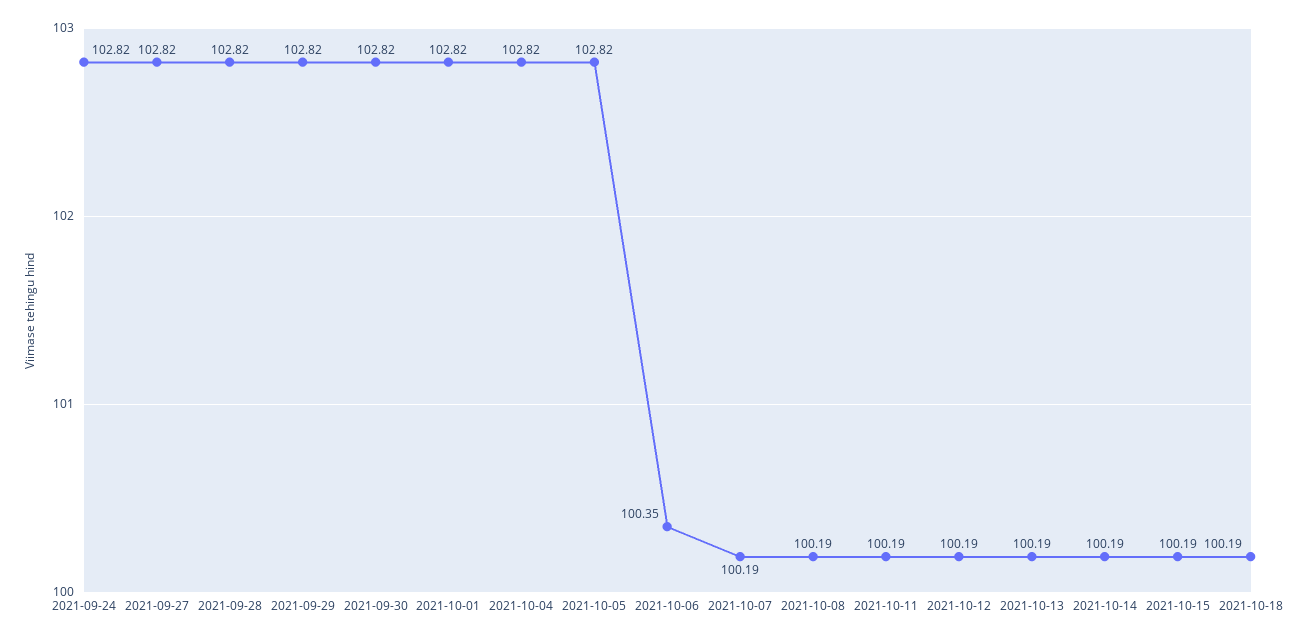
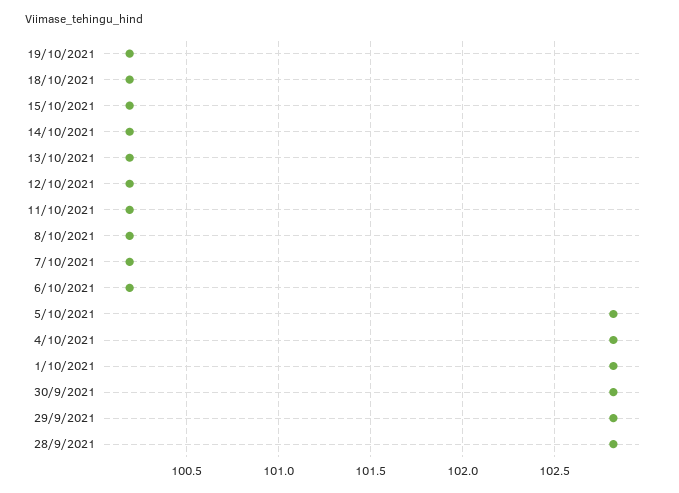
2021-09-24: 102.82 -> none
2021-09-27: 102.82 -> none
2021-10-06: 100.35 -> 100.2
19/10/2021: none -> 100.2

